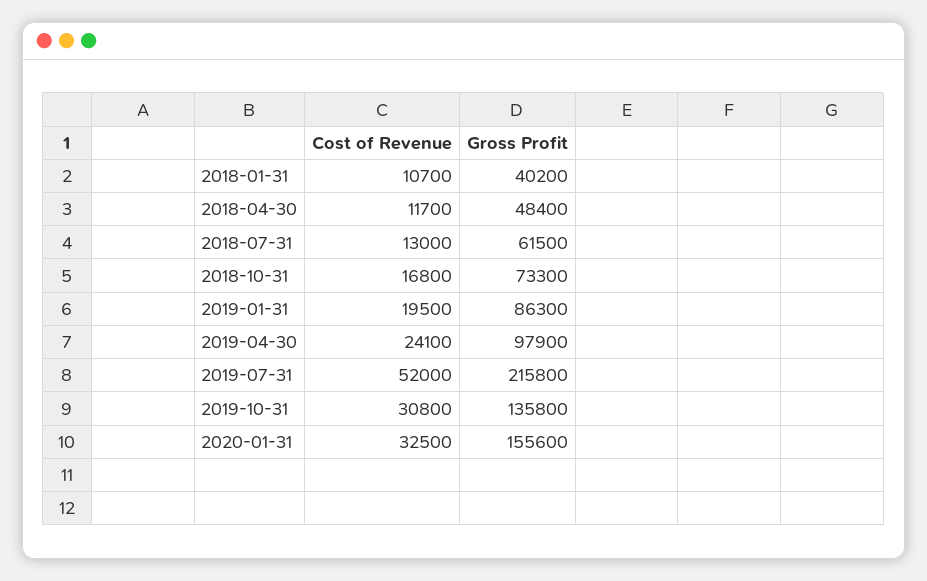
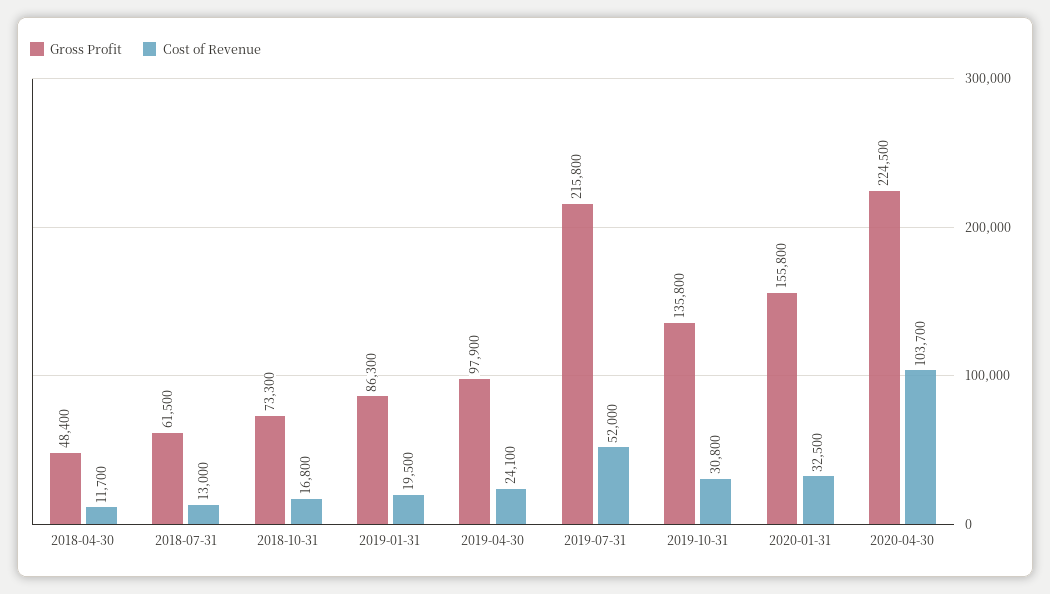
Cost of Revenue, 2018-01-31: 10700 -> none
Gross Profit, 2018-01-31: 40200 -> none
Gross Profit, 2020-01-31: 155600 -> 155800
Gross Profit, 2020-04-30: none -> 224500
Cost of Revenue, 2020-04-30: none -> 103700

